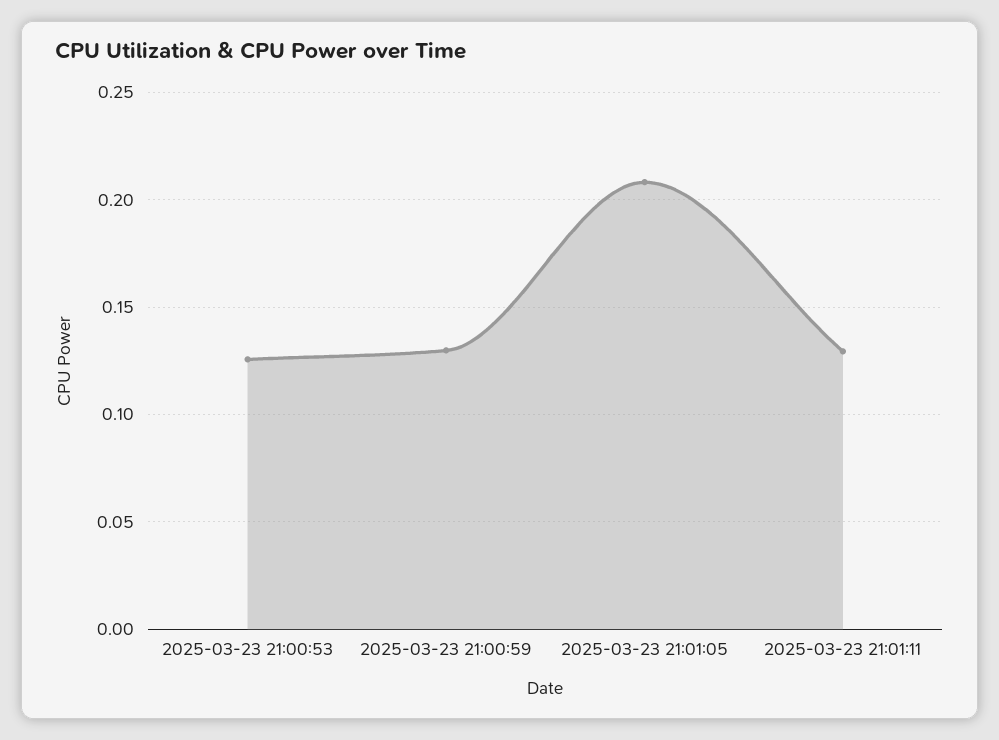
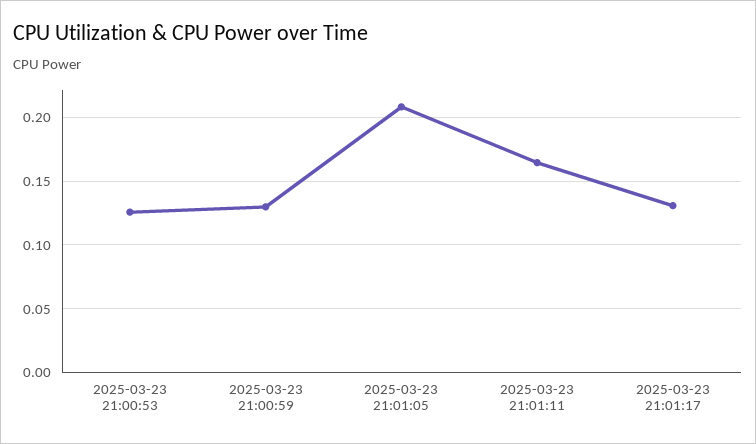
2025-03-23 21:01:11: 0.13 -> 0.165
2025-03-23 21:01:17: none -> 0.13

